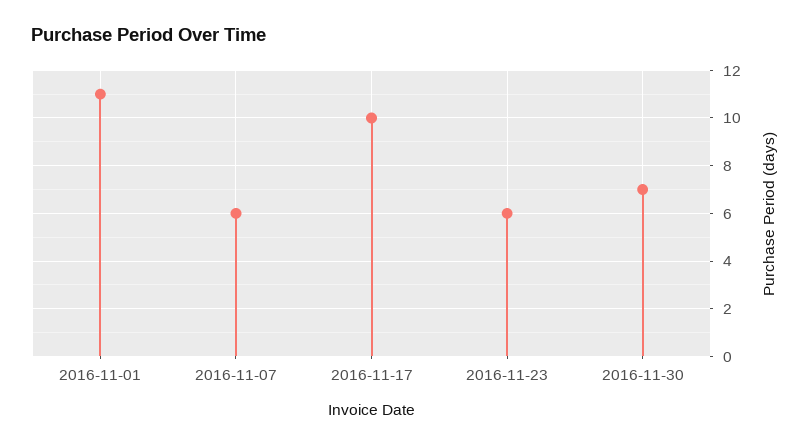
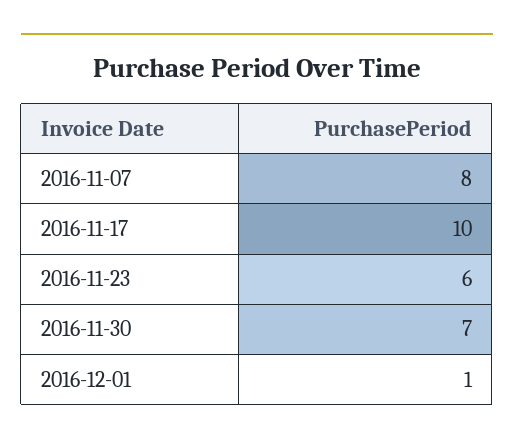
2016-11-01: 11 -> none
2016-11-07: 6 -> 8
2016-12-01: none -> 1

